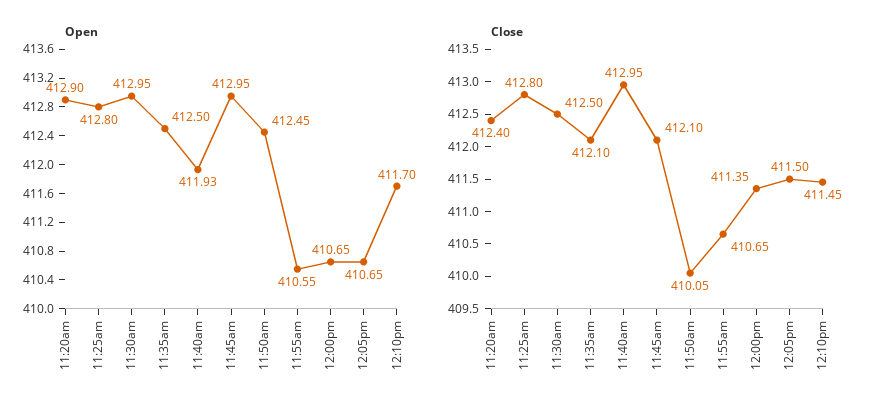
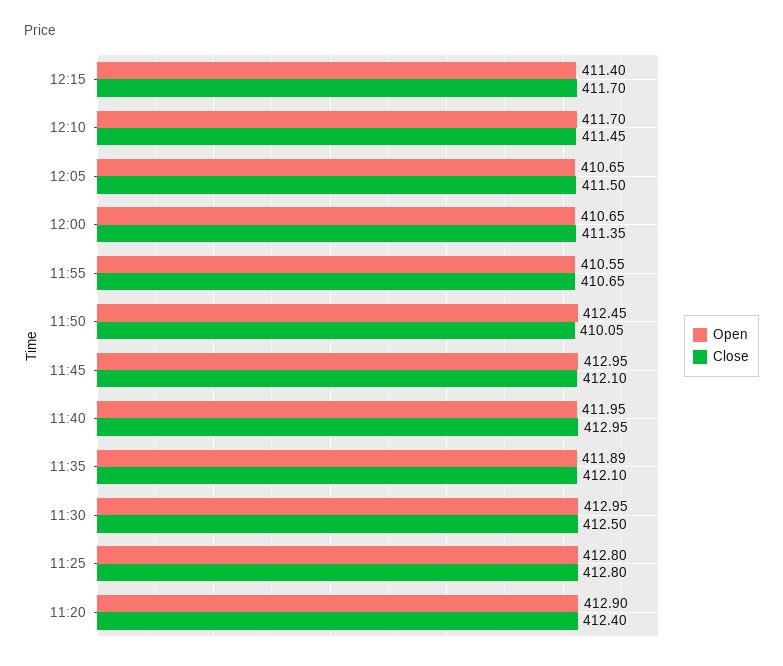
Open, 11:35am: 412.5 -> 411.89
Open, 11:40am: 411.93 -> 411.95
Open, 12:15: none -> 411.4
Close, 12:15: none -> 411.7

